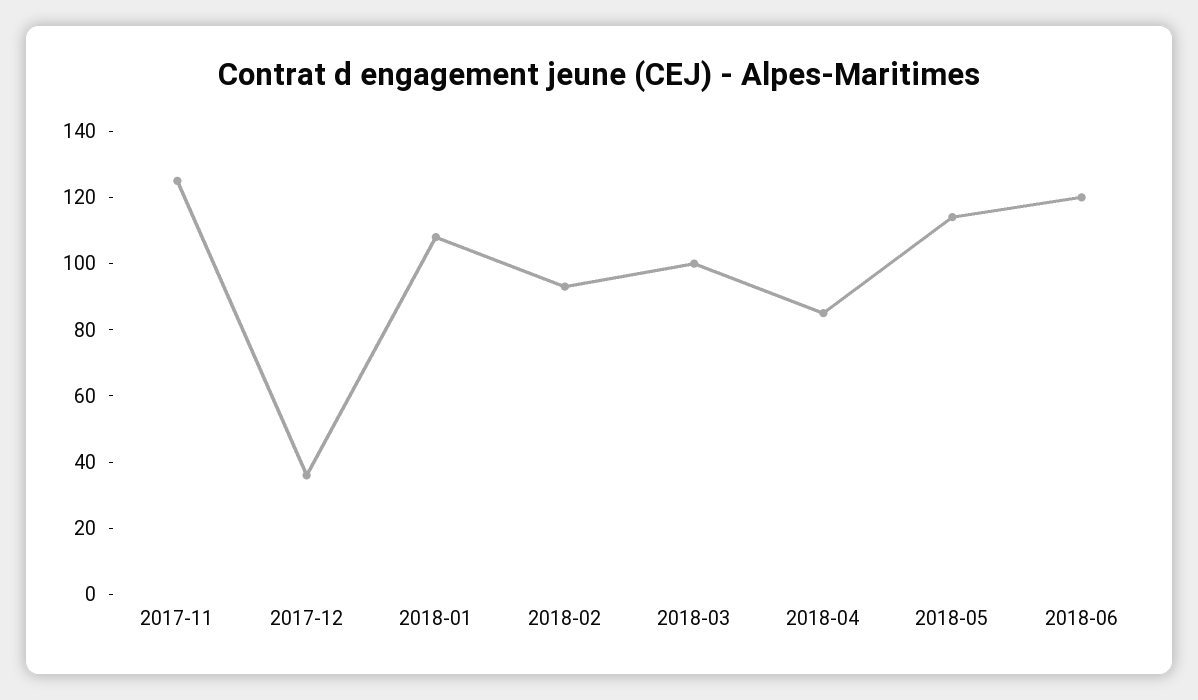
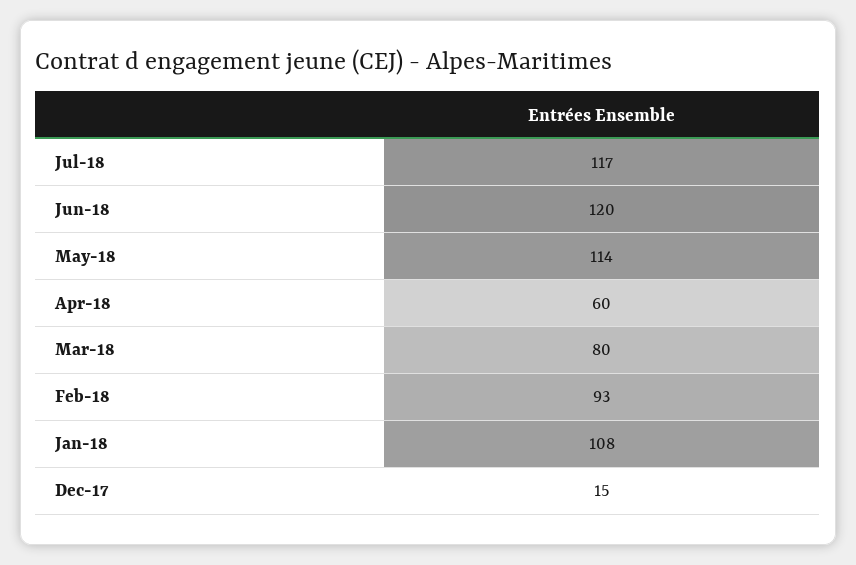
2017-11: 125 -> none
2017-12: 35 -> 15
2018-03: 100 -> 80
2018-04: 85 -> 60
Jul-18: none -> 117

